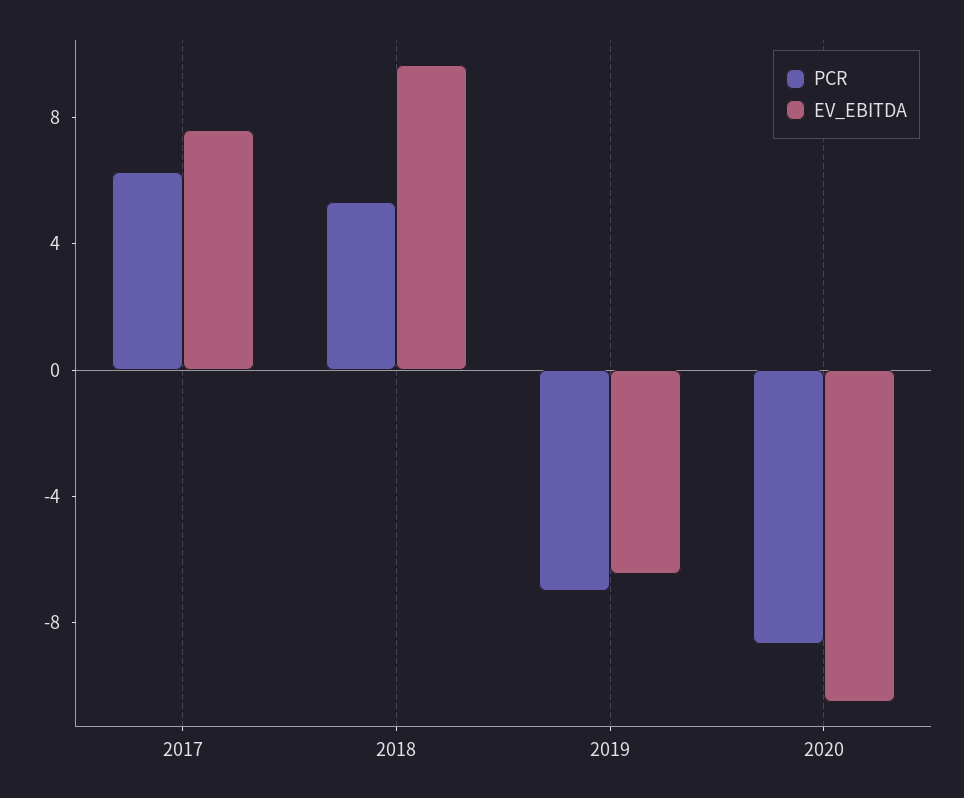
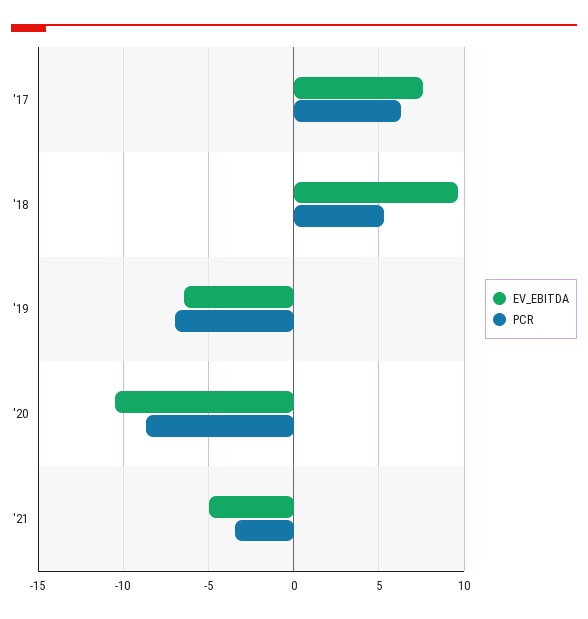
EV_EBITDA, '21: none -> -5
PCR, '21: none -> -3.5

